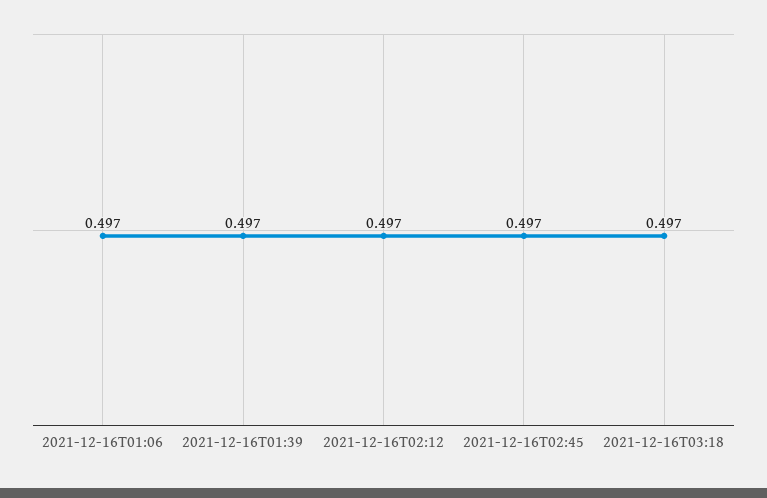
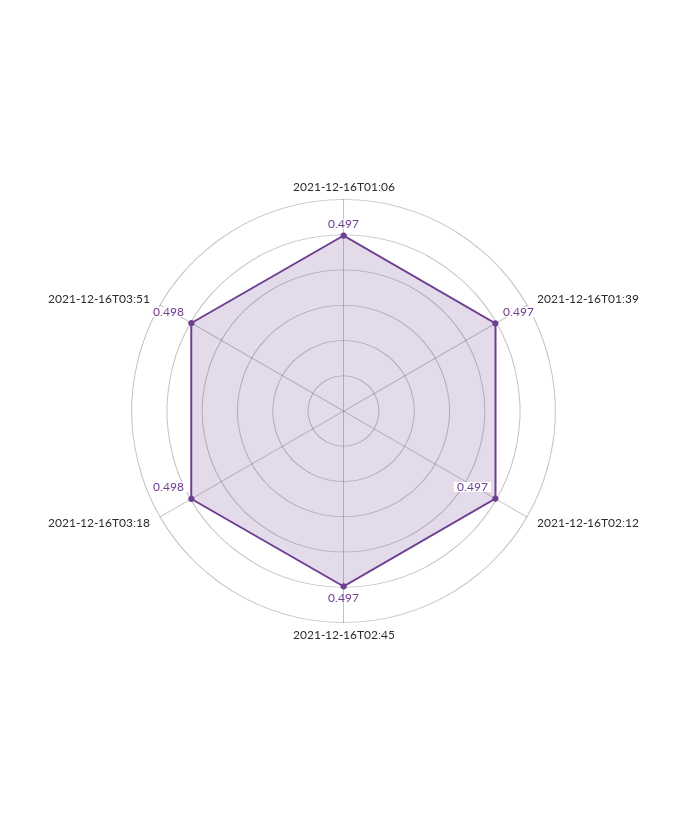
2021-12-16T03:18: 0.497 -> 0.498
2021-12-16T03:51: none -> 0.498

